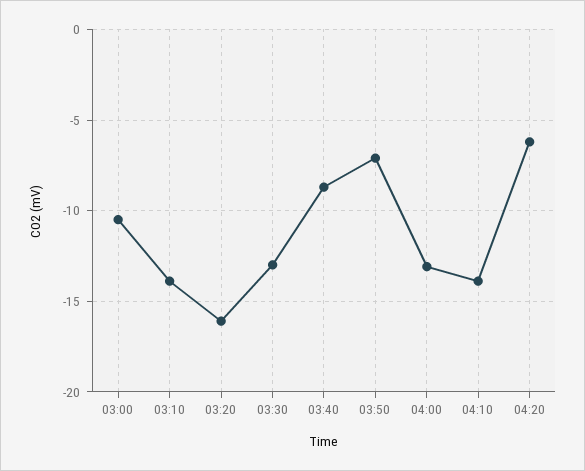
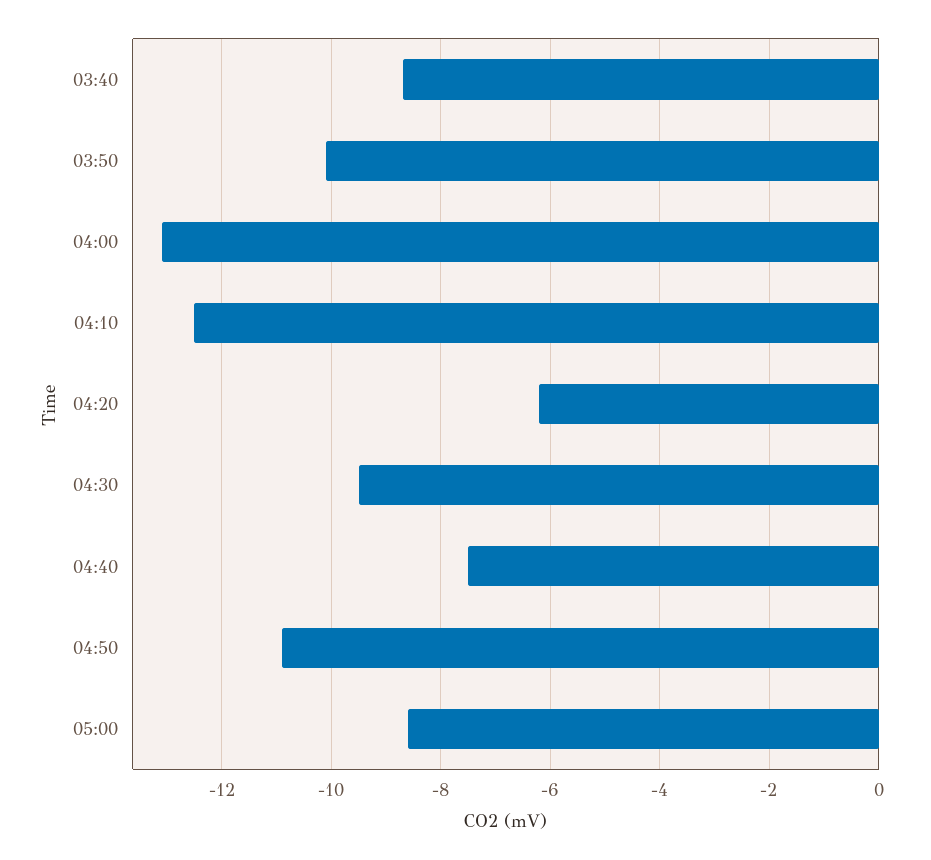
03:00: -10.5 -> none
03:10: -14 -> none
03:20: -16 -> none
03:30: -13 -> none
03:50: -7 -> -10
04:10: -14 -> -12.5
04:30: none -> -9.5
04:40: none -> -7.5
04:50: none -> -11
05:00: none -> -8.5

